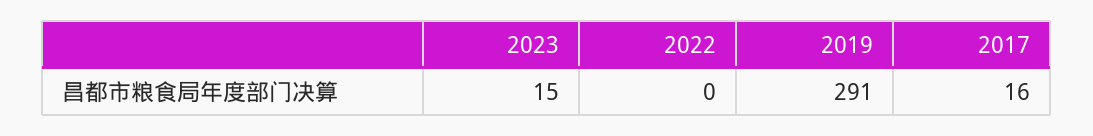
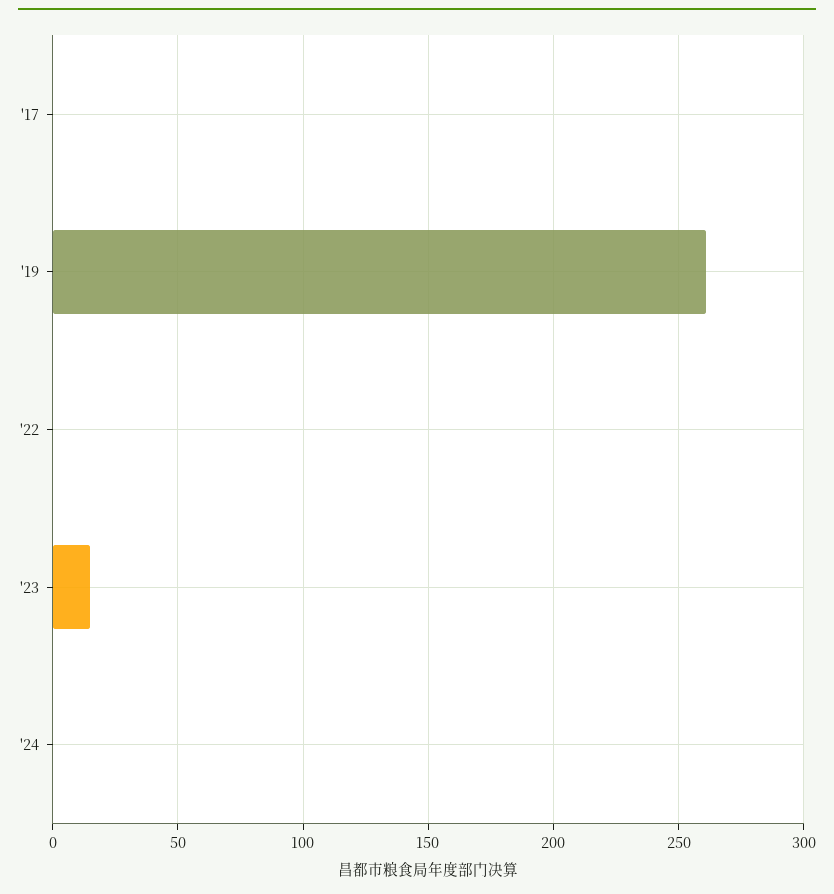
2019: 291 -> 260
2017: 16 -> 0
'24: none -> 0

